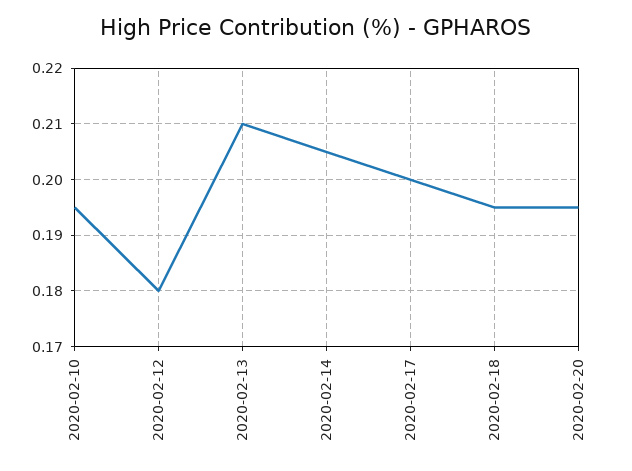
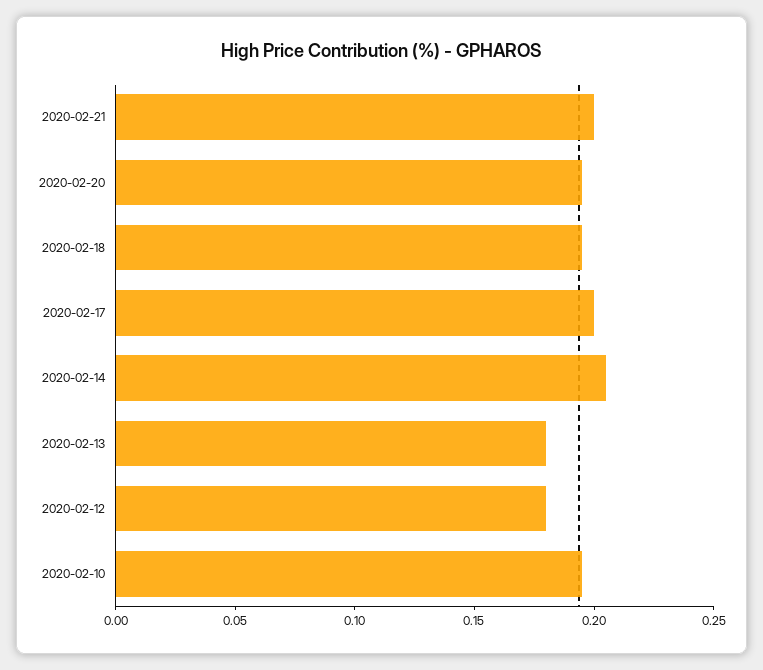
2020-02-13: 0.21 -> 0.18
2020-02-21: none -> 0.2

